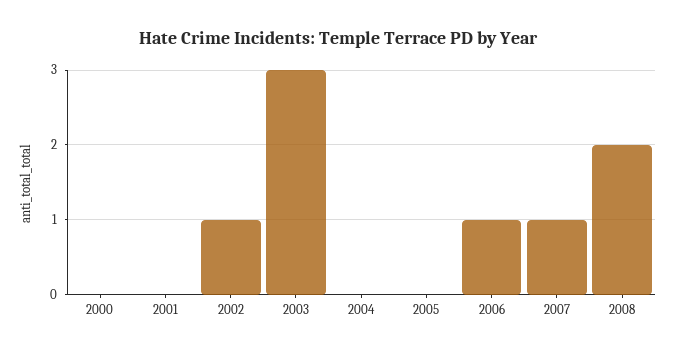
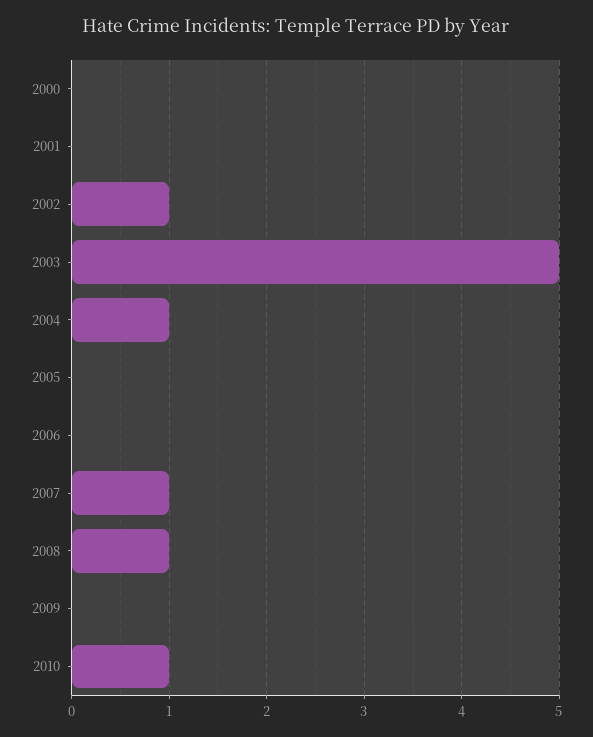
2003: 3 -> 5
2004: 0 -> 1
2006: 1 -> 0
2008: 2 -> 1
2009: none -> 0
2010: none -> 1

